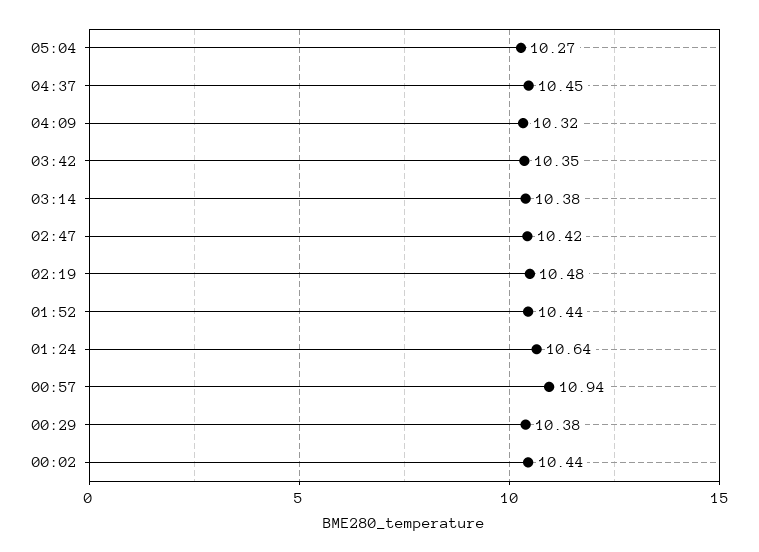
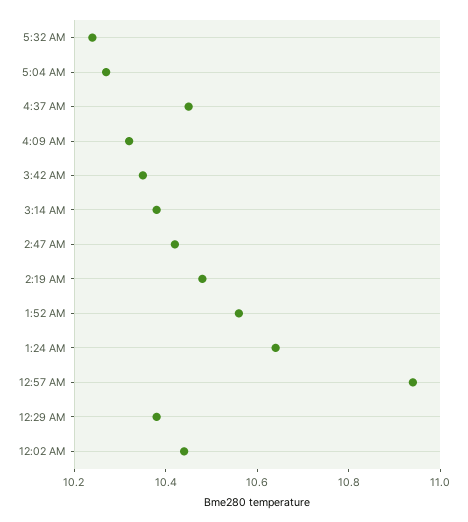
01:52: 10.44 -> 10.55
5:32 AM: none -> 10.25

